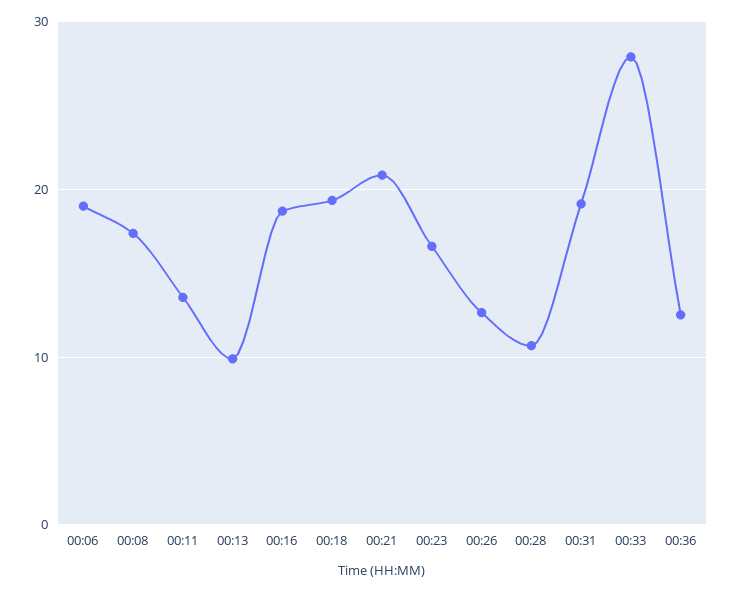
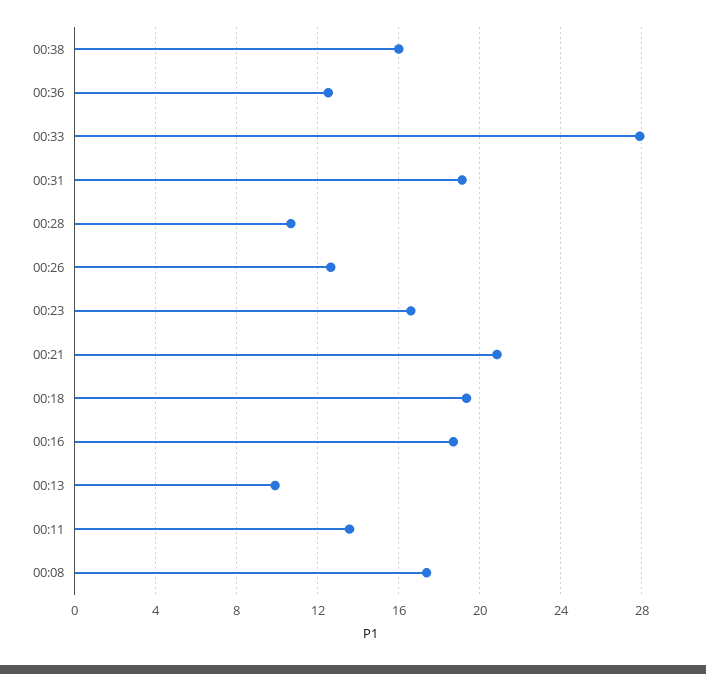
00:06: 19 -> none
00:38: none -> 16

